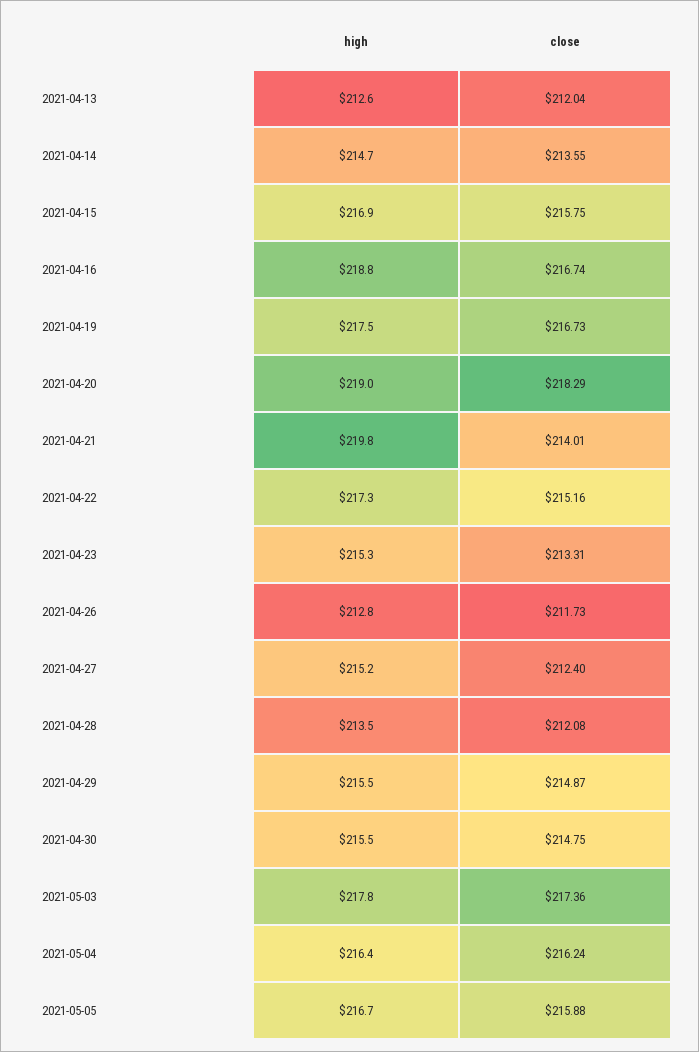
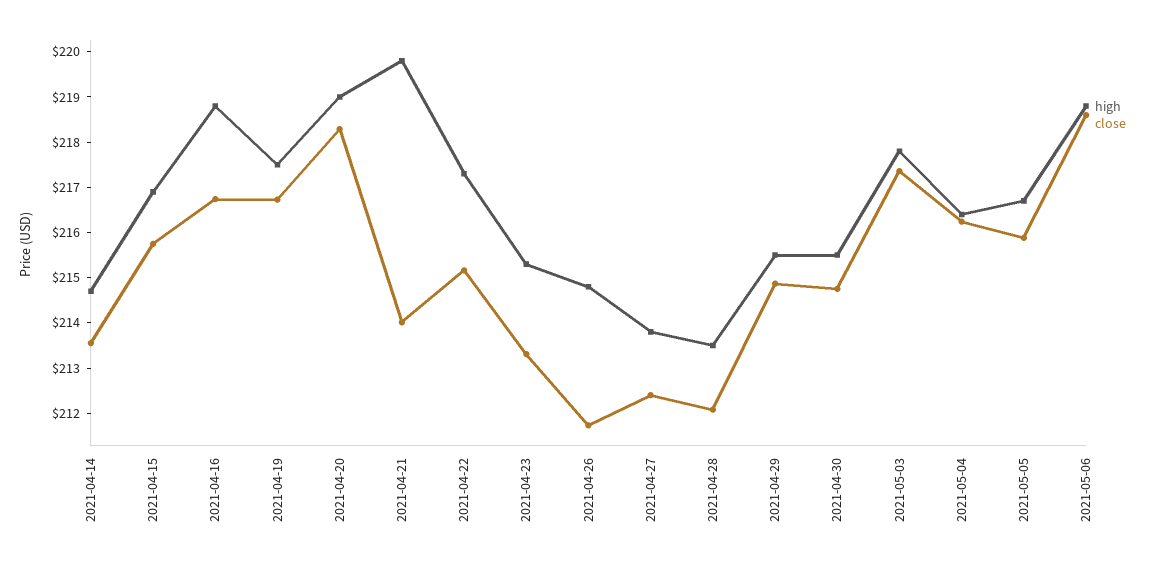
high, 2021-04-13: 212.6 -> none
close, 2021-04-13: 212.04 -> none
high, 2021-04-26: 212.8 -> 214.8
high, 2021-04-27: 215.2 -> 213.8
high, 2021-05-06: none -> 218.8
close, 2021-05-06: none -> 218.6

